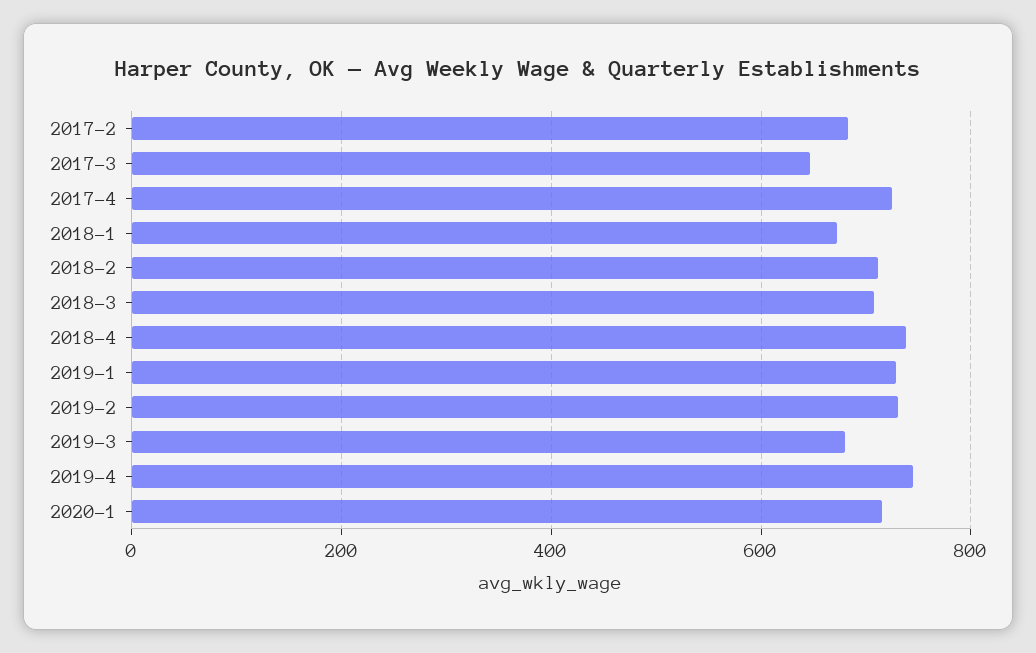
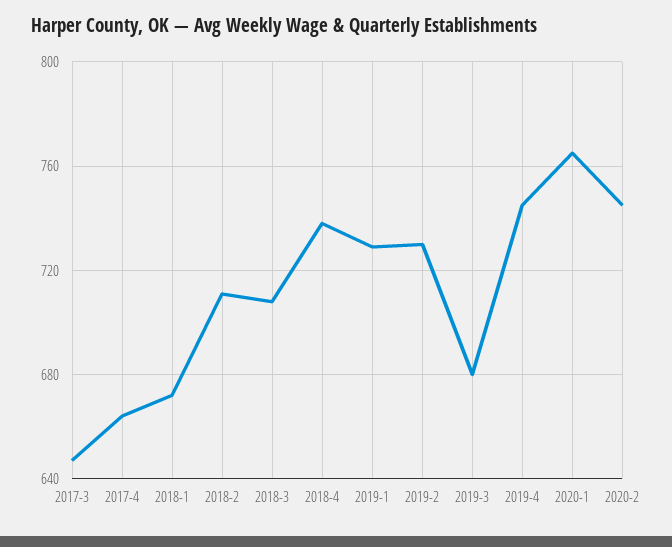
2017-2: 680 -> none
2017-4: 720 -> 665
2020-1: 720 -> 765
2020-2: none -> 745

